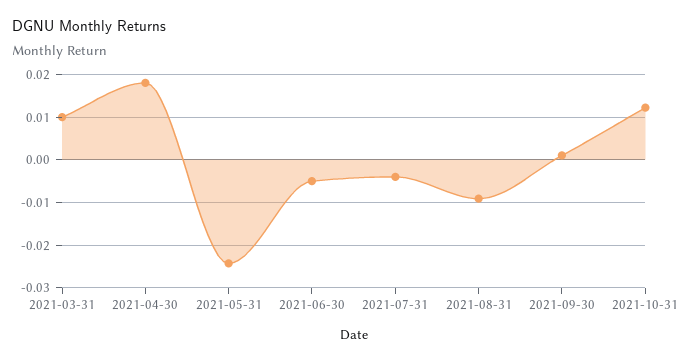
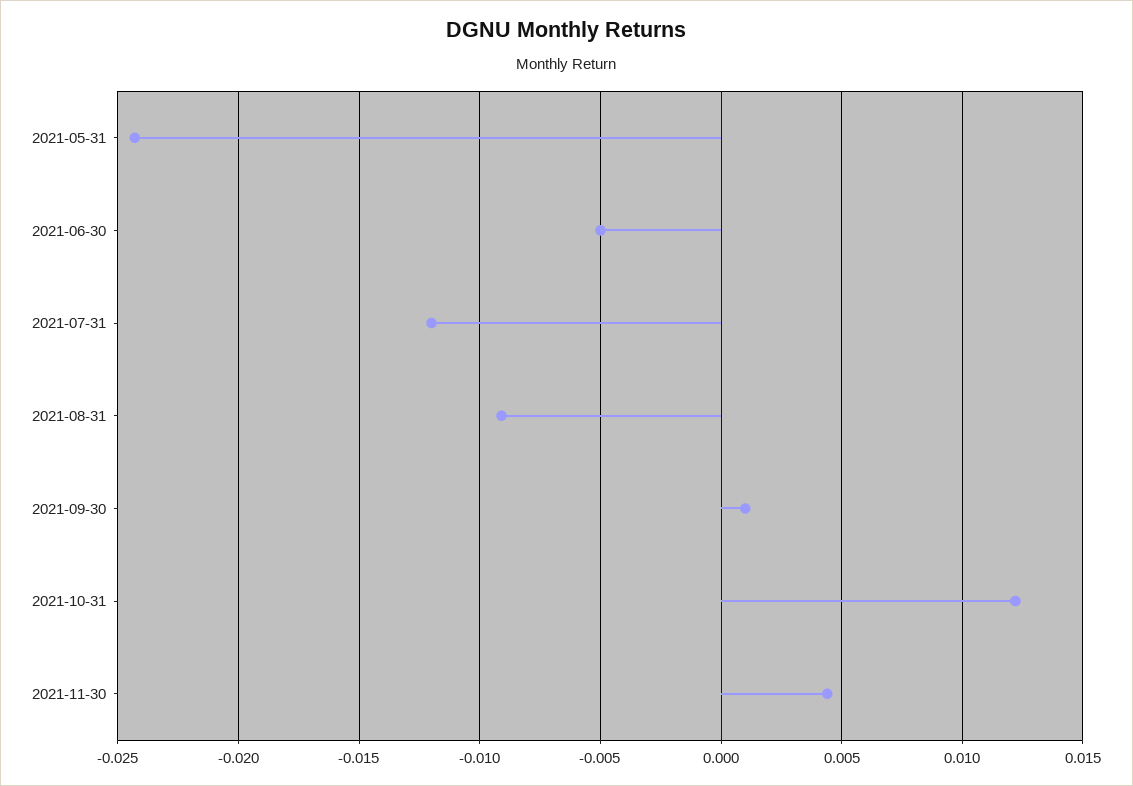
2021-03-31: 0.01 -> none
2021-04-30: 0.018 -> none
2021-07-31: -0.004 -> -0.012
2021-11-30: none -> 0.0045

